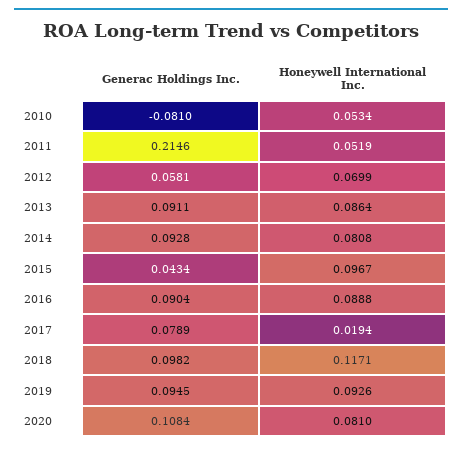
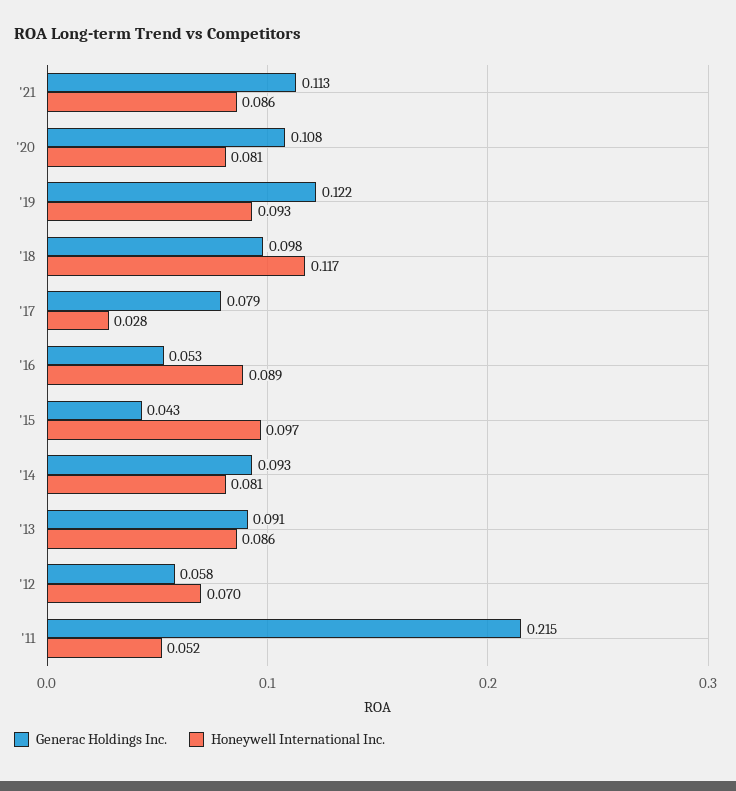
Generac Holdings Inc., 2010: -0.081 -> none
Honeywell International Inc., 2010: 0.0534 -> none
Generac Holdings Inc., 2016: 0.0904 -> 0.053
Honeywell International Inc., 2017: 0.0194 -> 0.028
Generac Holdings Inc., 2019: 0.0945 -> 0.122
Generac Holdings Inc., '21: none -> 0.113
Honeywell International Inc., '21: none -> 0.086

